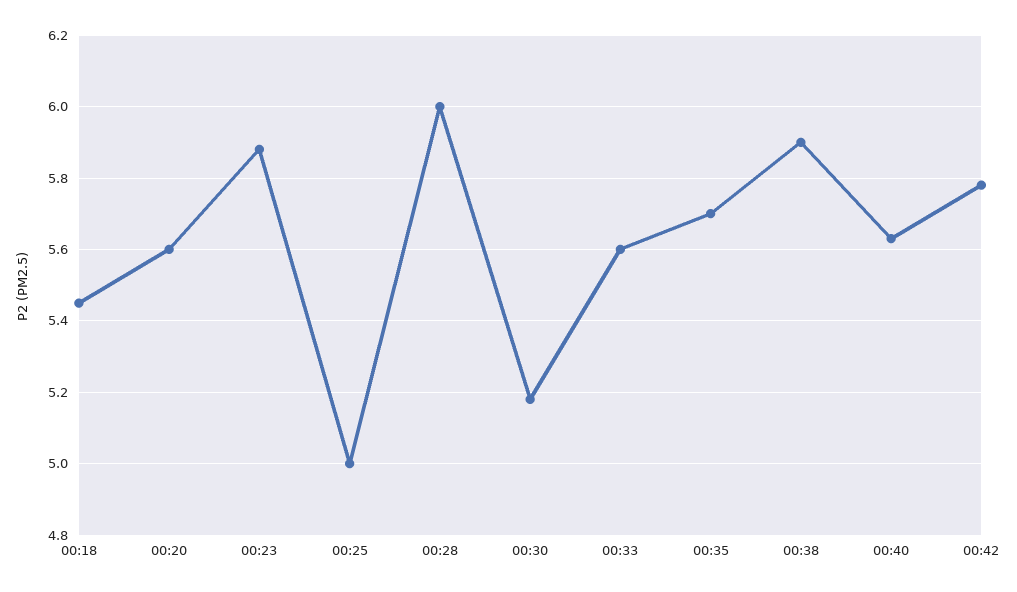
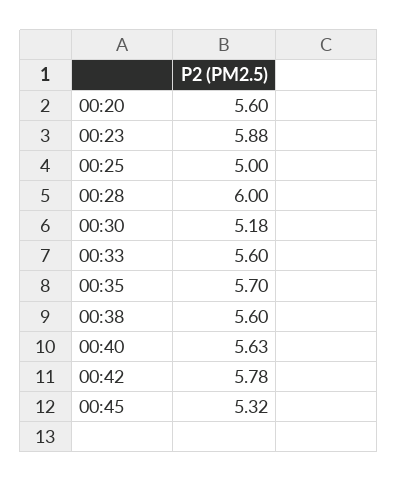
00:18: 5.45 -> none
00:38: 5.9 -> 5.6
00:45: none -> 5.32

